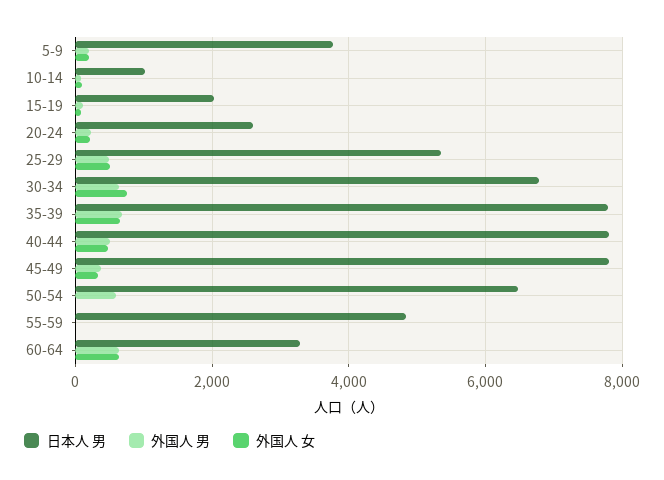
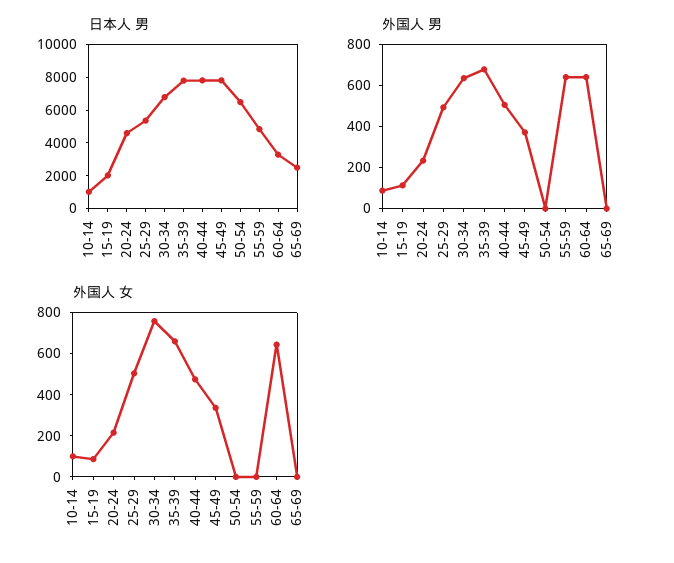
日本人 男, 5-9: 3800 -> none
外国人 男, 5-9: 200 -> none
外国人 女, 5-9: 200 -> none
日本人 男, 20-24: 2600 -> 4500
外国人 男, 50-54: 600 -> 0
外国人 男, 55-59: 0 -> 650
日本人 男, 65-69: none -> 2500
外国人 男, 65-69: none -> 0
外国人 女, 65-69: none -> 0

